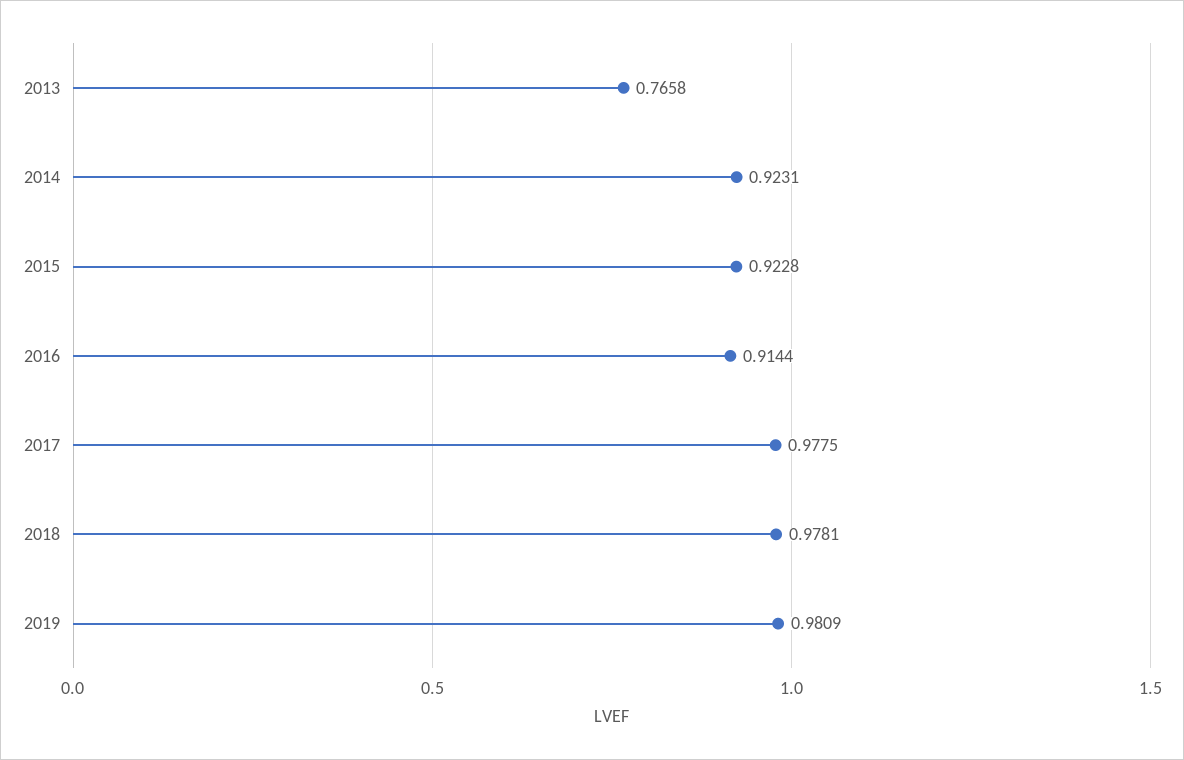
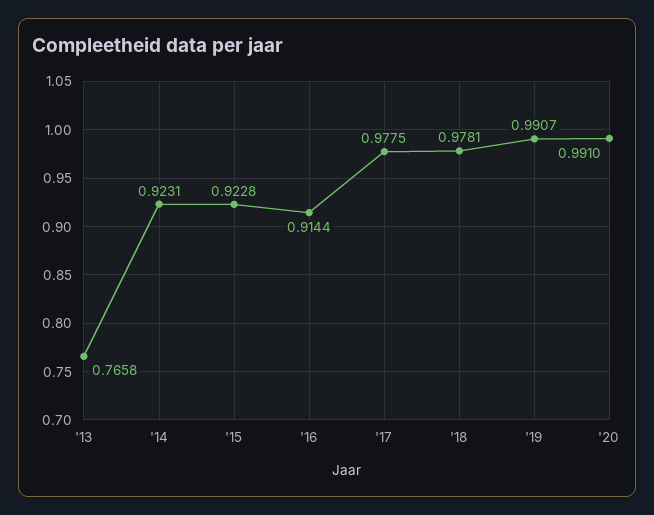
2019: 0.9809 -> 0.9907
'20: none -> 0.991

